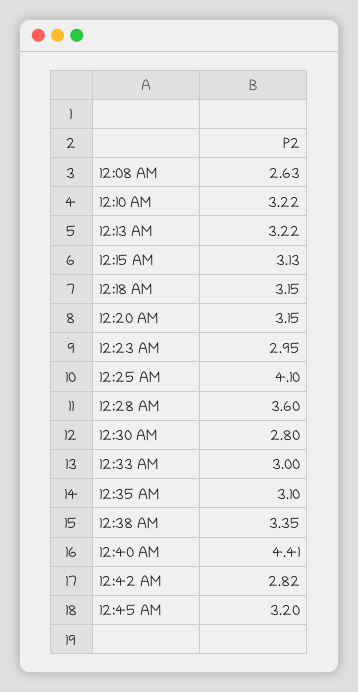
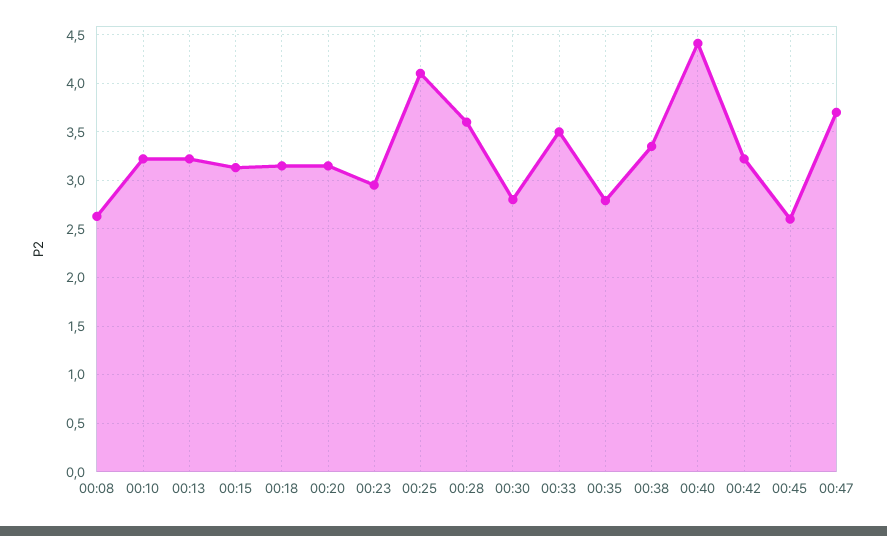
12:33 AM: 3 -> 3.5
12:35 AM: 3.1 -> 2.8
12:42 AM: 2.82 -> 3.2
12:45 AM: 3.2 -> 2.6
00:47: none -> 3.7

